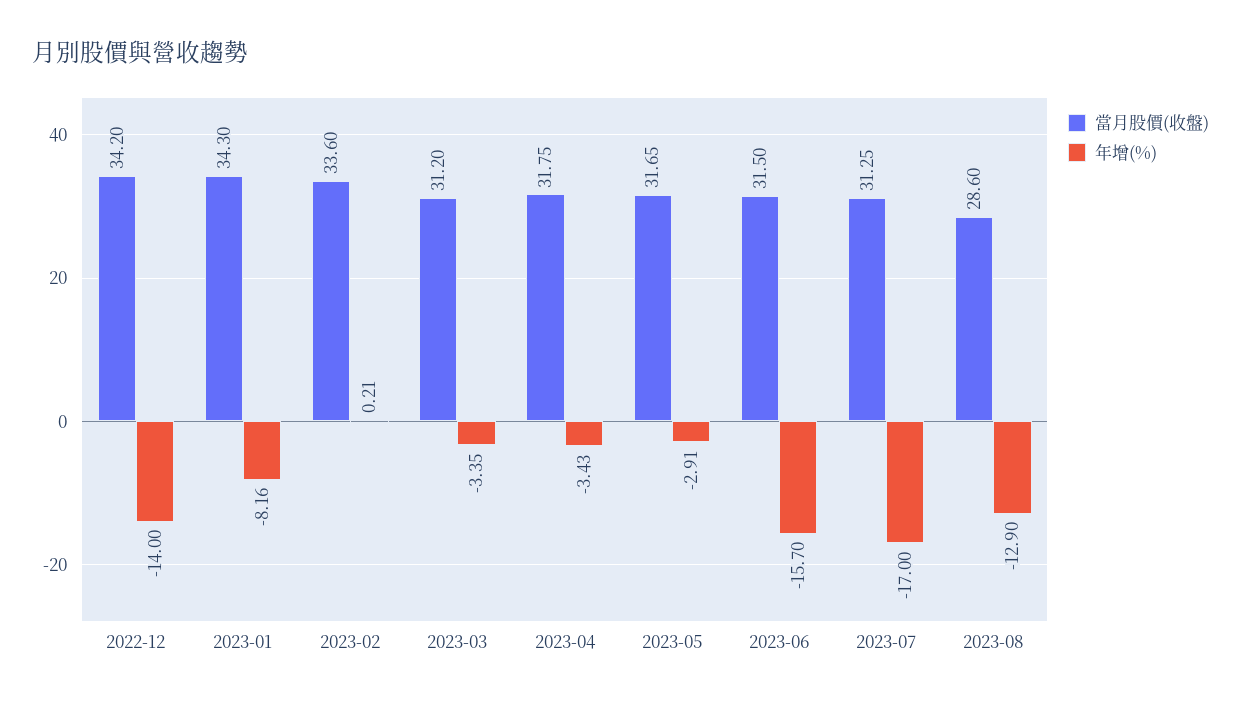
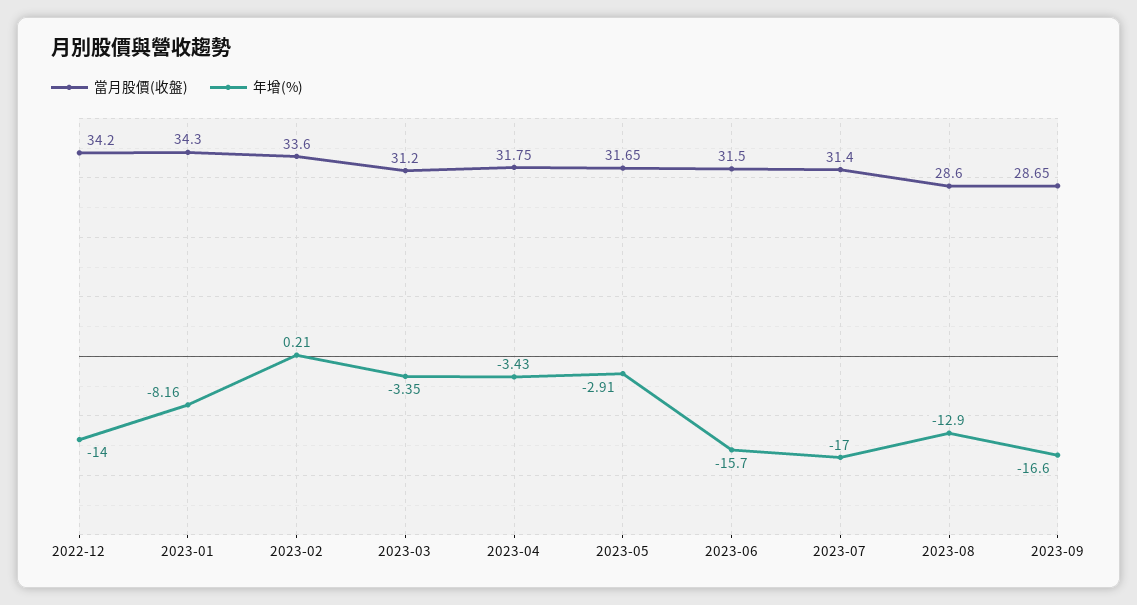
當月股價(收盤), 2023-07: 31.25 -> 31.4
當月股價(收盤), 2023-09: none -> 28.65
年增(%), 2023-09: none -> -16.6

